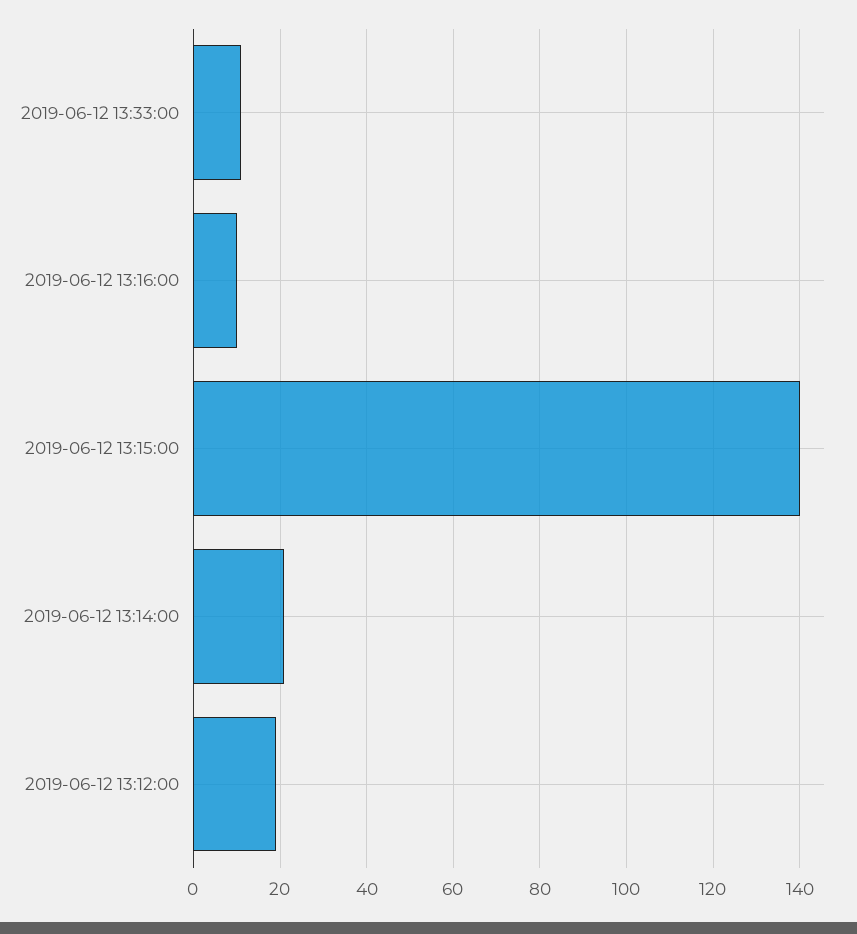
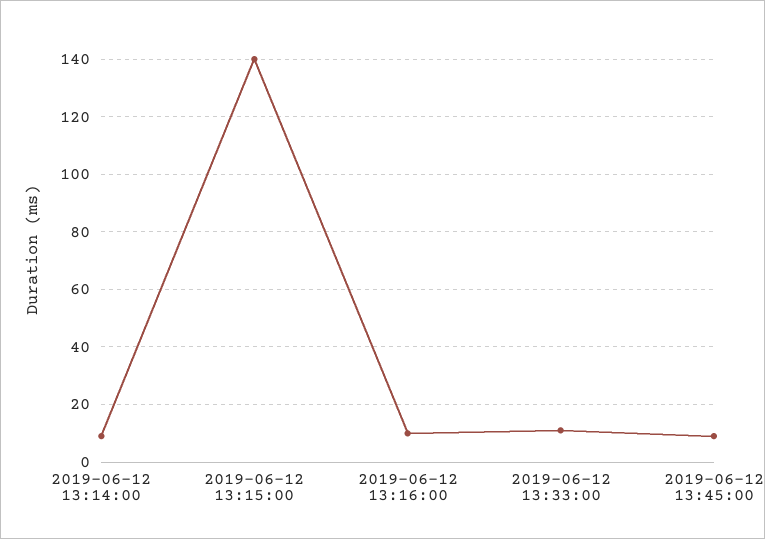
2019-06-12 13:14:00: 20 -> 10
2019-06-12 13:12:00: 20 -> none
2019-06-12 13:45:00: none -> 10

